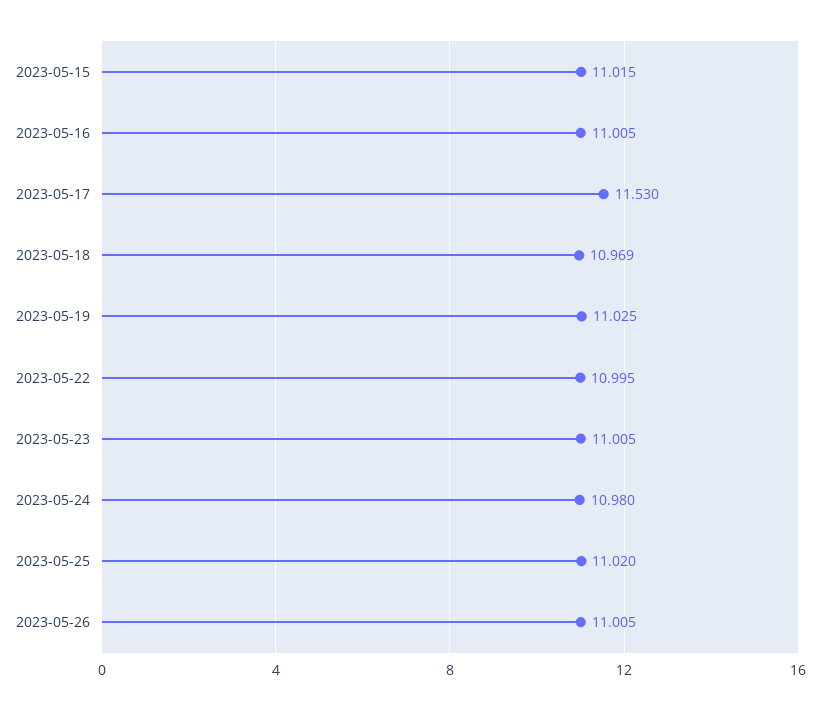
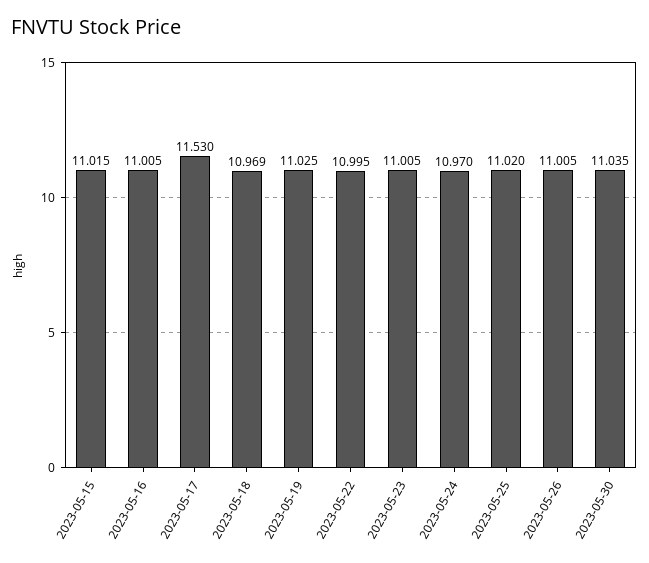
2023-05-24: 10.98 -> 10.97
2023-05-30: none -> 11.035

